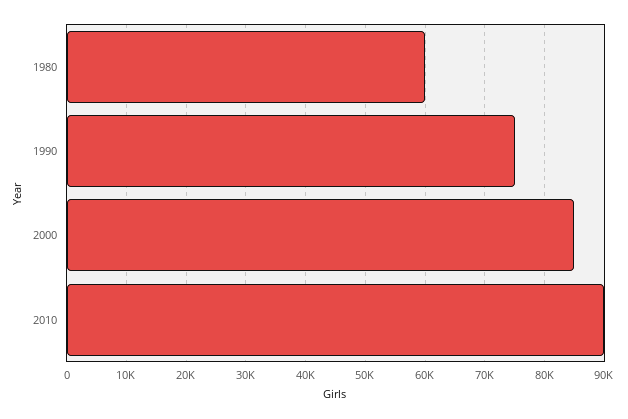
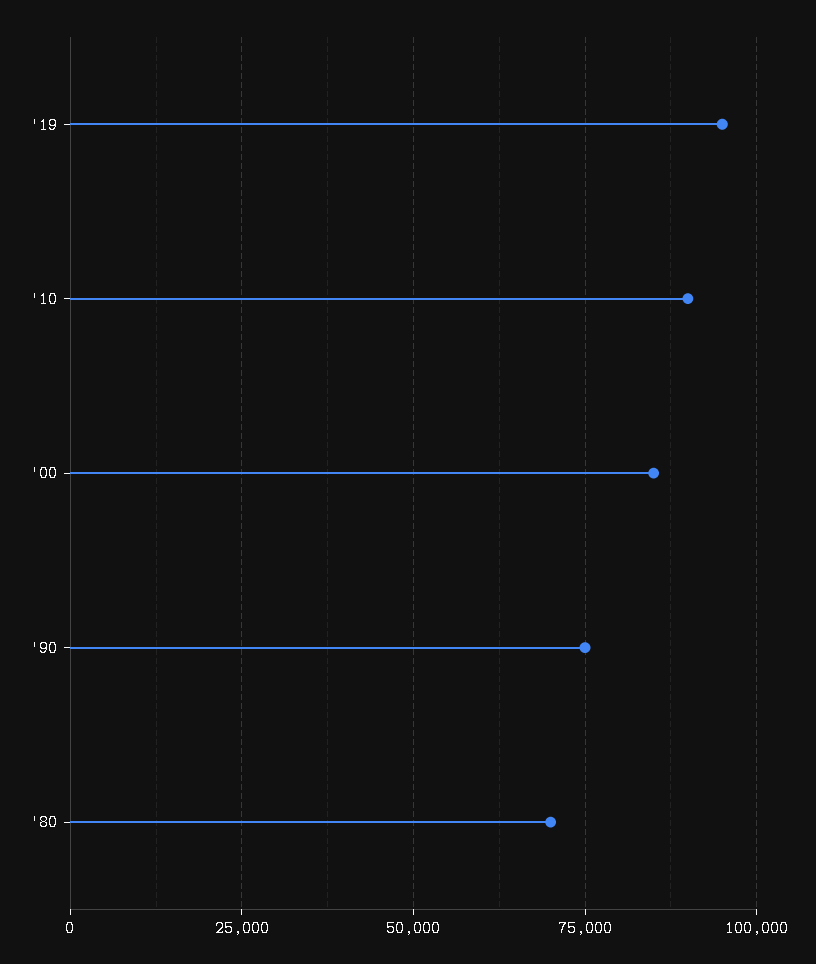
1980: 60000 -> 70000
'19: none -> 95000

